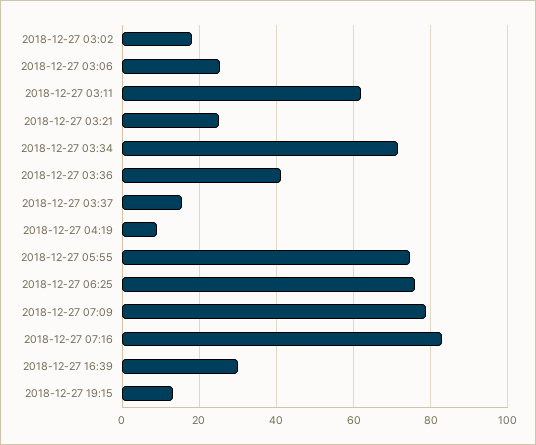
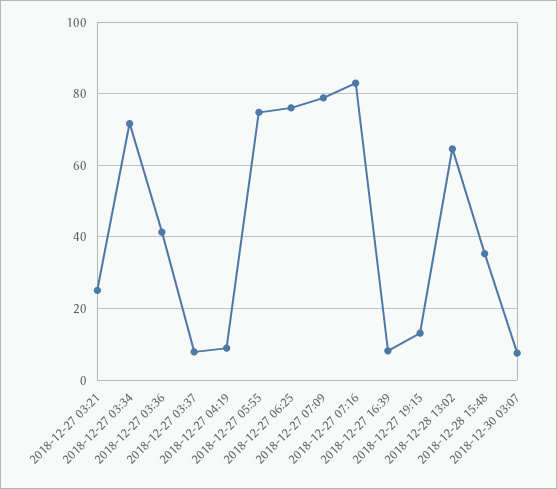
2018-12-27 03:02: 18 -> none
2018-12-27 03:06: 26 -> none
2018-12-27 03:11: 62 -> none
2018-12-27 03:37: 16 -> 8
2018-12-27 16:39: 30 -> 8
2018-12-28 13:02: none -> 64
2018-12-28 15:48: none -> 36
2018-12-30 03:07: none -> 8

